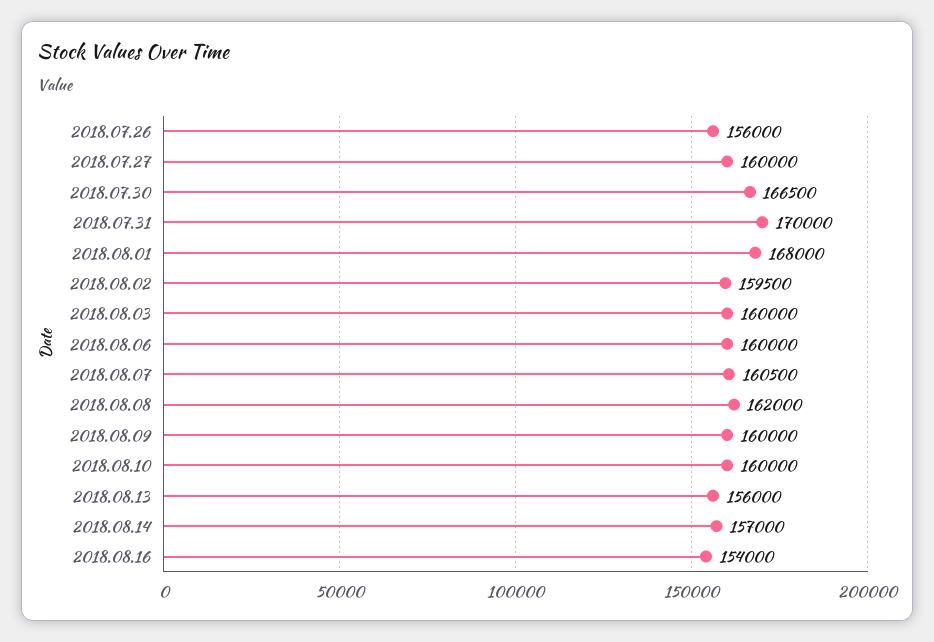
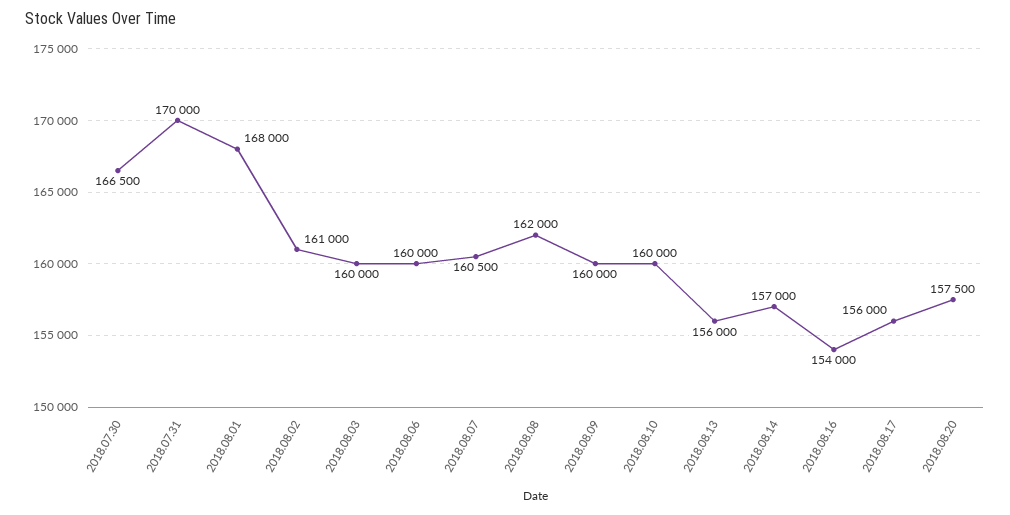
2018.07.26: 156000 -> none
2018.07.27: 160000 -> none
2018.08.02: 159500 -> 161000
2018.08.17: none -> 156000
2018.08.20: none -> 157500

